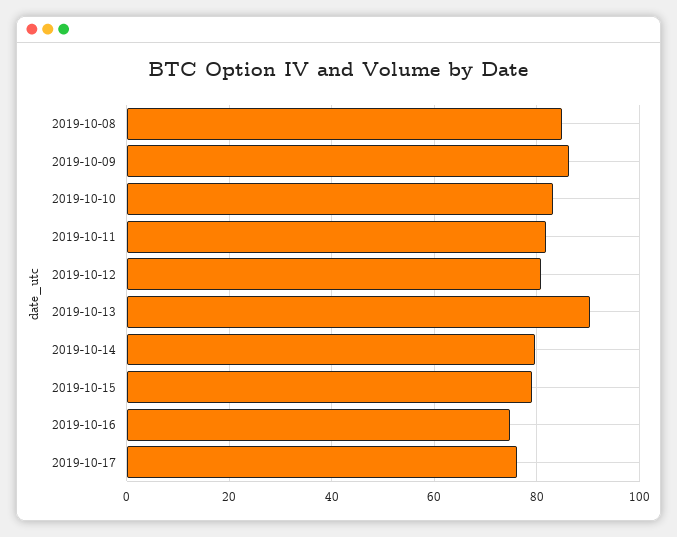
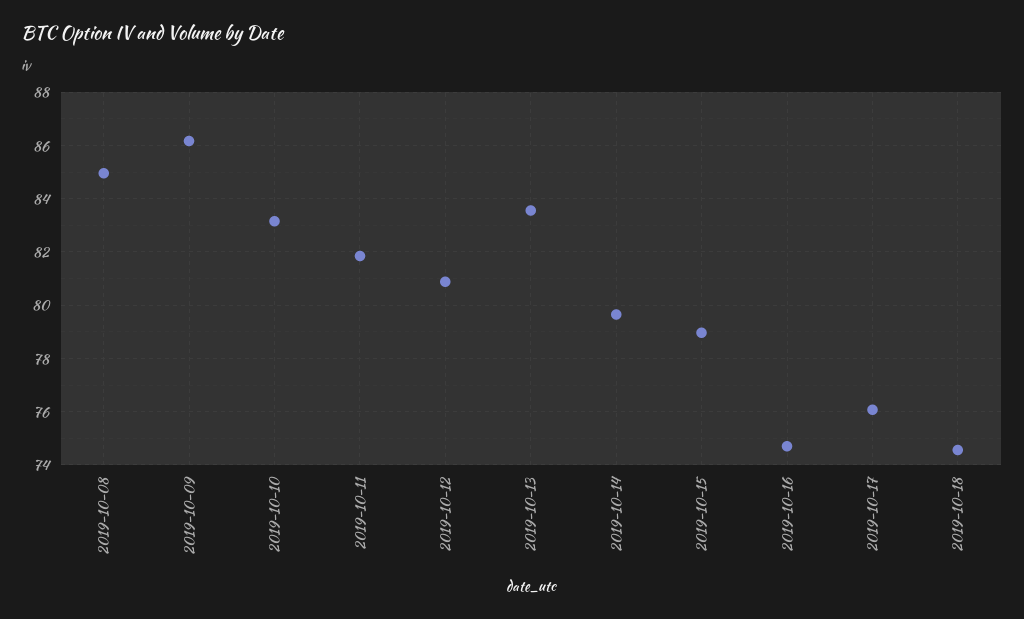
2019-10-13: 90 -> 83.5
2019-10-18: none -> 74.5

